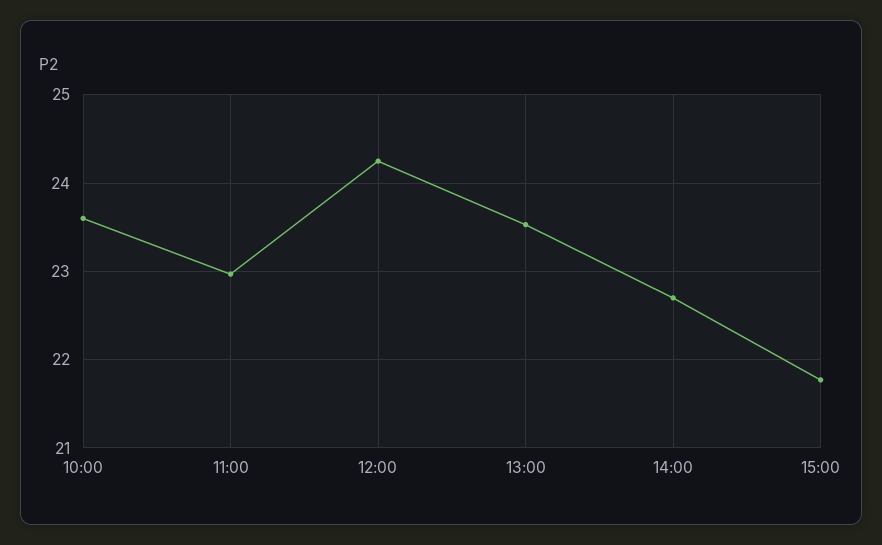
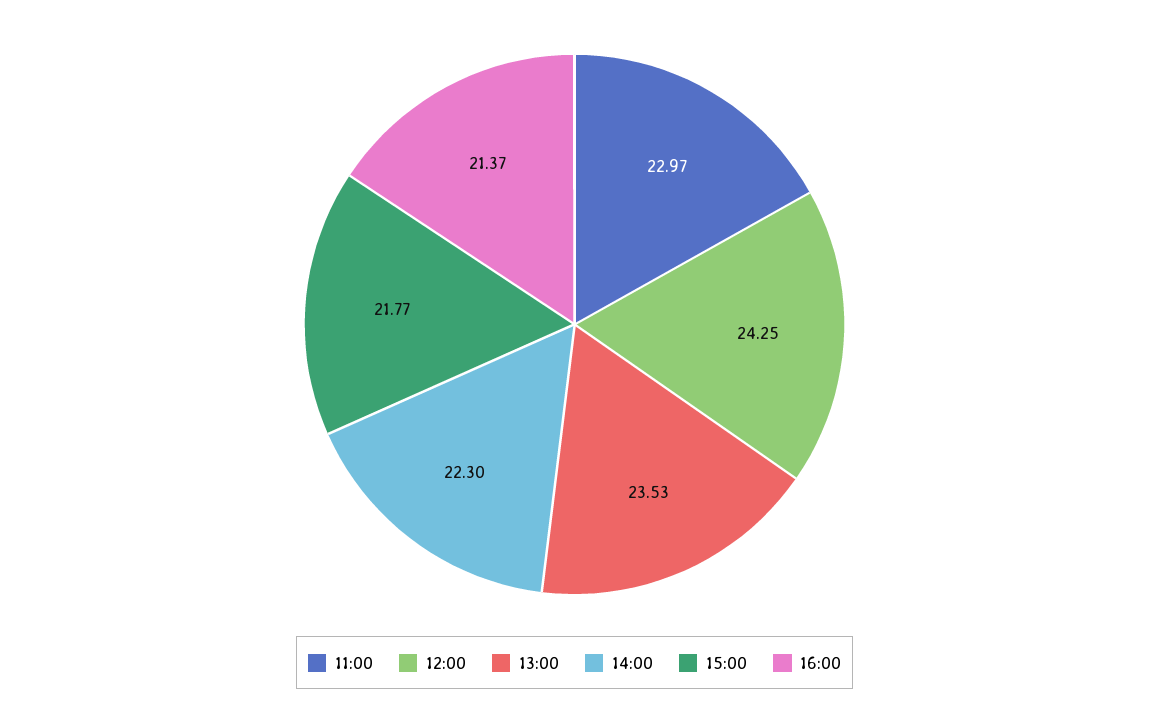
10:00: 23.6 -> none
14:00: 22.7 -> 22.3
16:00: none -> 21.37

